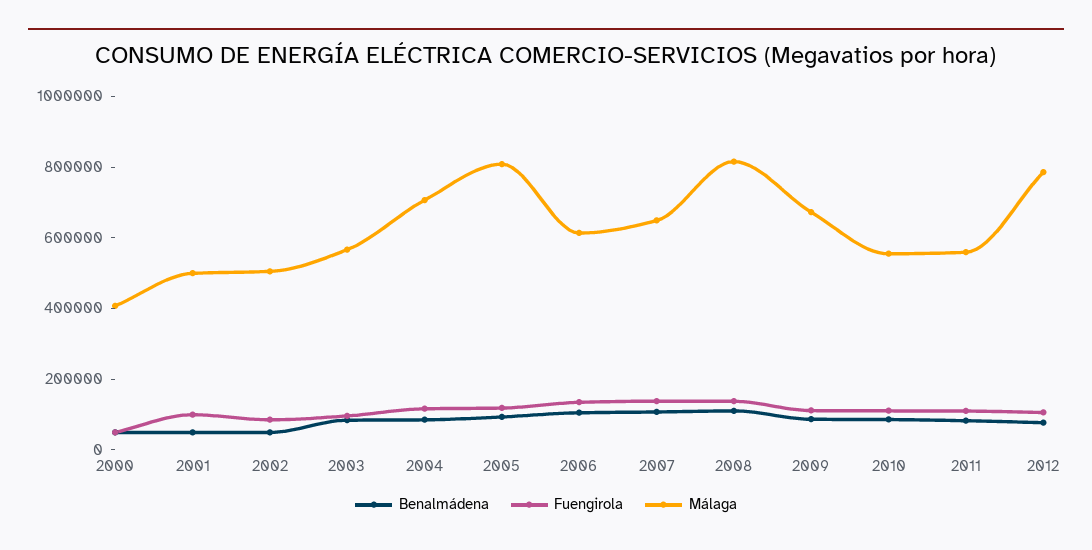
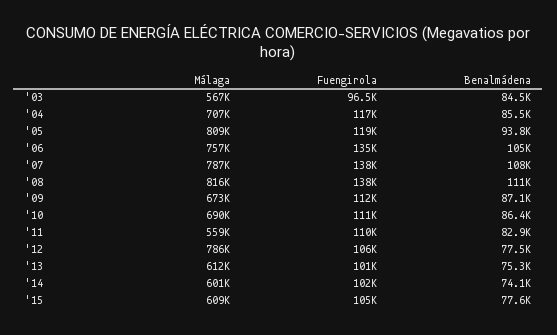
Benalmádena, 2000: 50000 -> none
Fuengirola, 2000: 50000 -> none
Málaga, 2000: 400000 -> none
Benalmádena, 2001: 50000 -> none
Fuengirola, 2001: 100000 -> none
Málaga, 2001: 500000 -> none
Benalmádena, 2002: 50000 -> none
Fuengirola, 2002: 100000 -> none
Málaga, 2002: 500000 -> none
Málaga, 2006: 600000 -> 757000
Málaga, 2007: 650000 -> 787000
Málaga, 2010: 550000 -> 690000
Málaga, '13: none -> 612000
Fuengirola, '13: none -> 101000
Benalmádena, '13: none -> 75300
Málaga, '14: none -> 601000
Fuengirola, '14: none -> 102000
Benalmádena, '14: none -> 74100
Málaga, '15: none -> 609000
Fuengirola, '15: none -> 105000
Benalmádena, '15: none -> 77600

